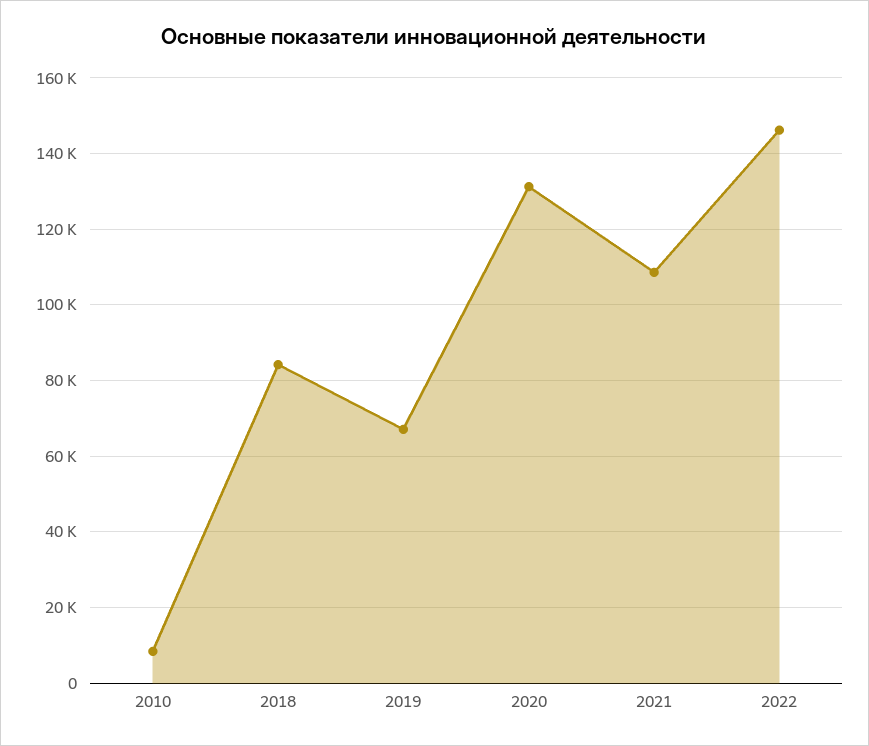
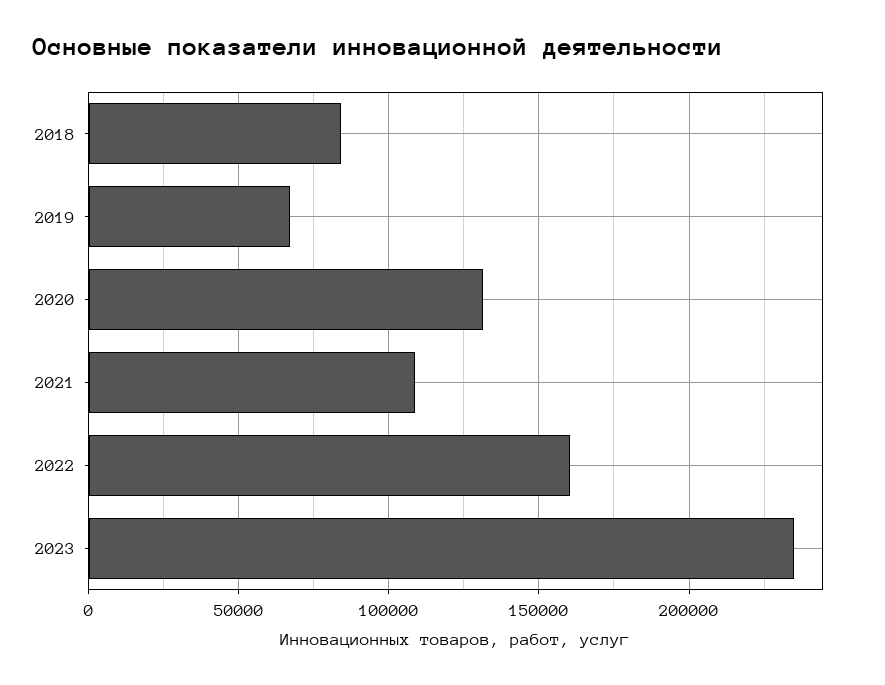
2010: 8000 -> none
2022: 146000 -> 160000
2023: none -> 235000

